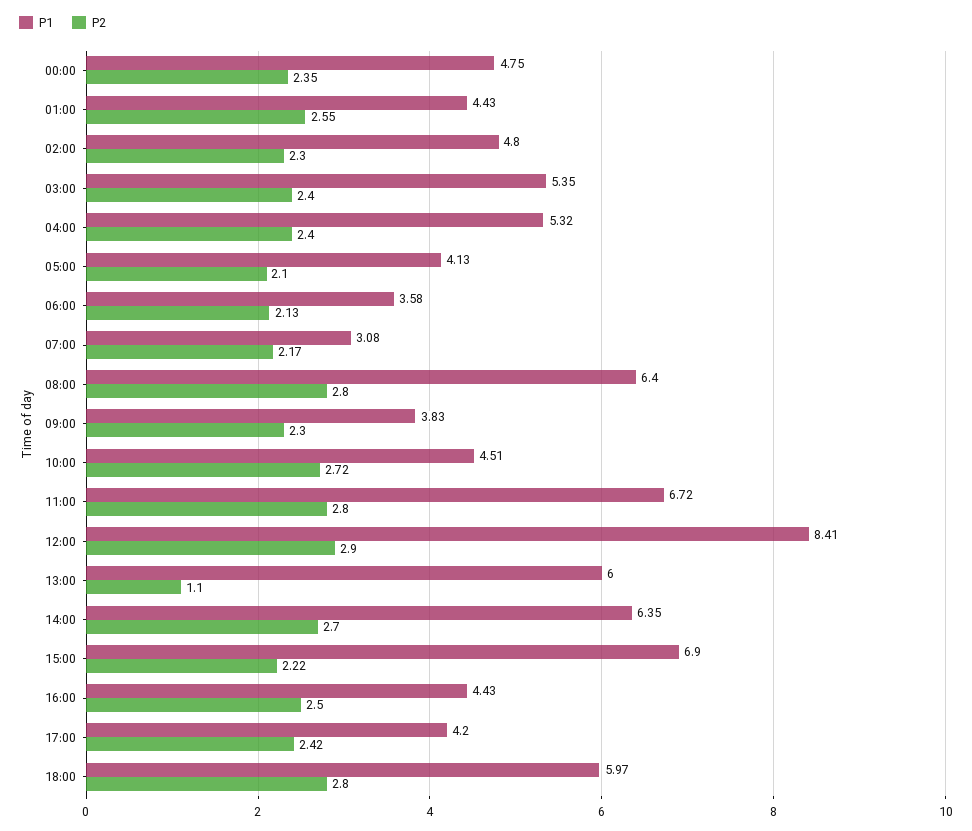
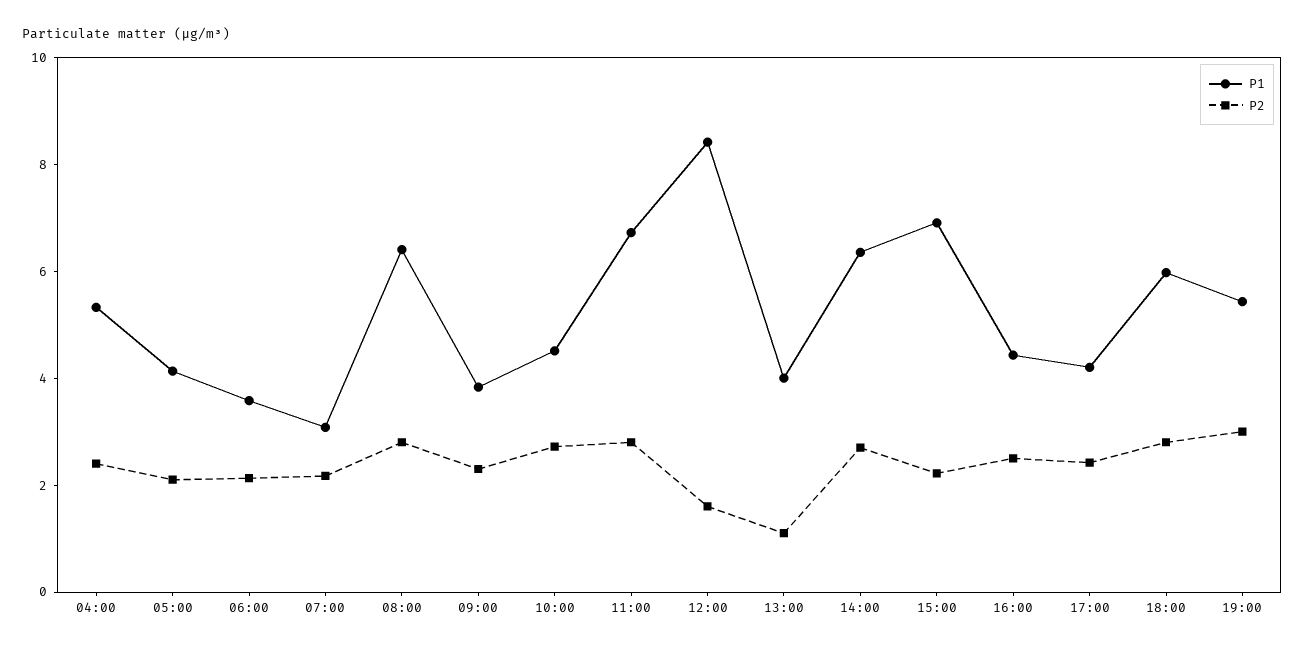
P1, 00:00: 4.75 -> none
P2, 00:00: 2.35 -> none
P1, 01:00: 4.43 -> none
P2, 01:00: 2.55 -> none
P1, 02:00: 4.8 -> none
P2, 02:00: 2.3 -> none
P1, 03:00: 5.35 -> none
P2, 03:00: 2.4 -> none
P2, 12:00: 2.9 -> 1.5
P1, 13:00: 6 -> 4
P1, 19:00: none -> 5.5
P2, 19:00: none -> 3

